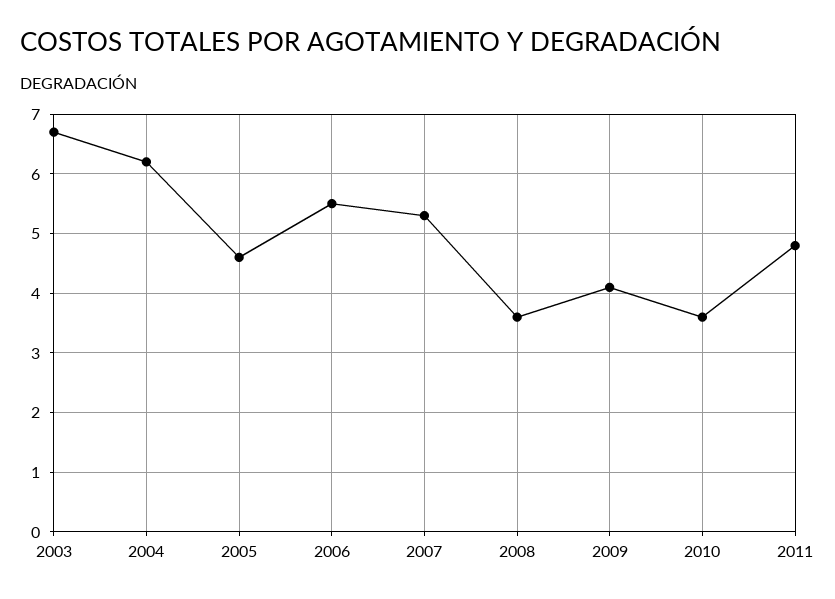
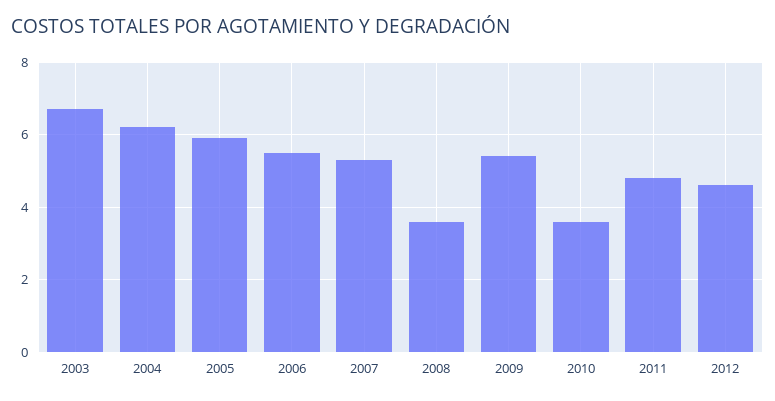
2005: 4.5 -> 6
2009: 4 -> 5.5
2012: none -> 4.5

